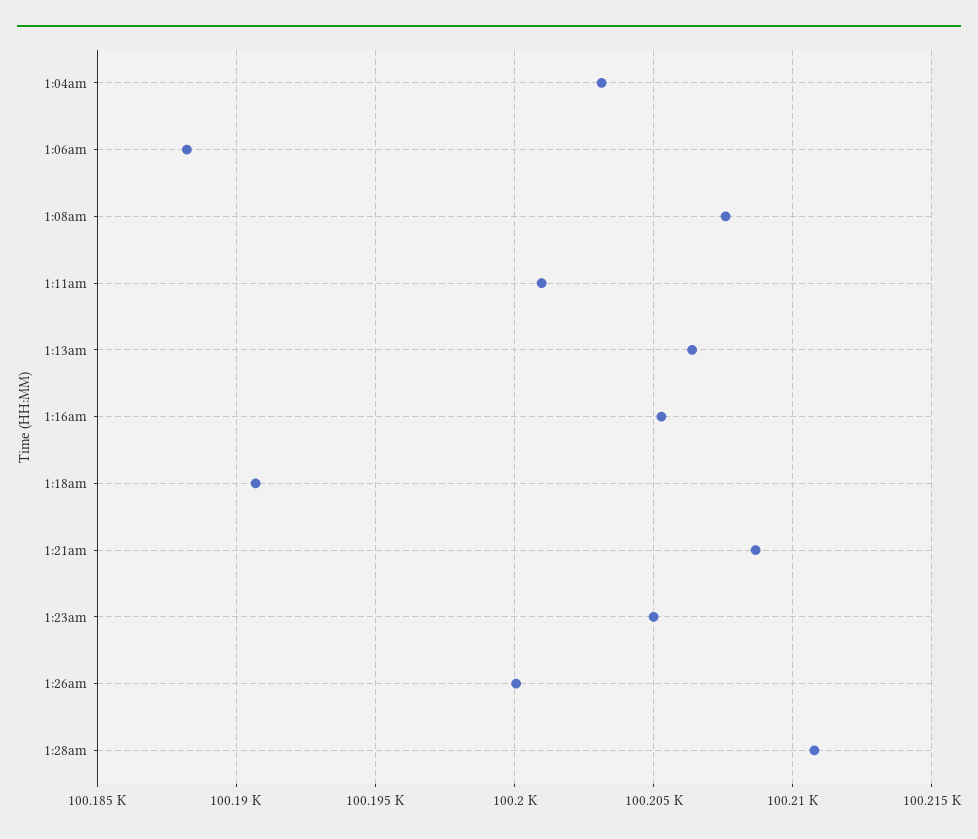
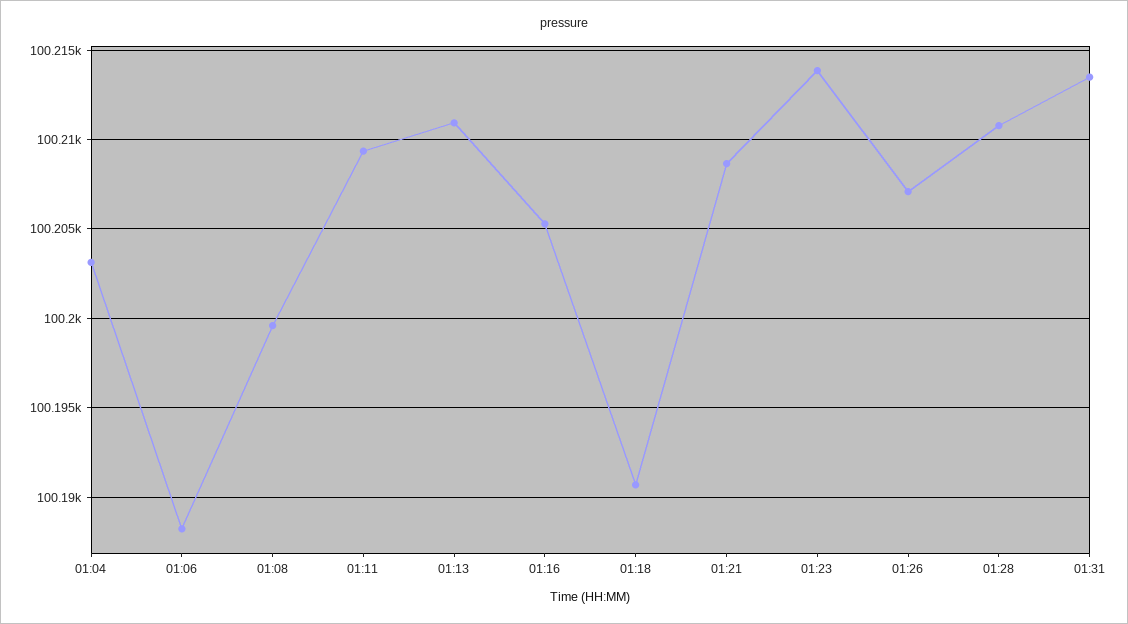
1:08am: 100207.5 -> 100199.5
1:11am: 100201 -> 100209.5
1:13am: 100206.5 -> 100211
1:23am: 100205 -> 100214
1:26am: 100200 -> 100207
01:31: none -> 100213.5

